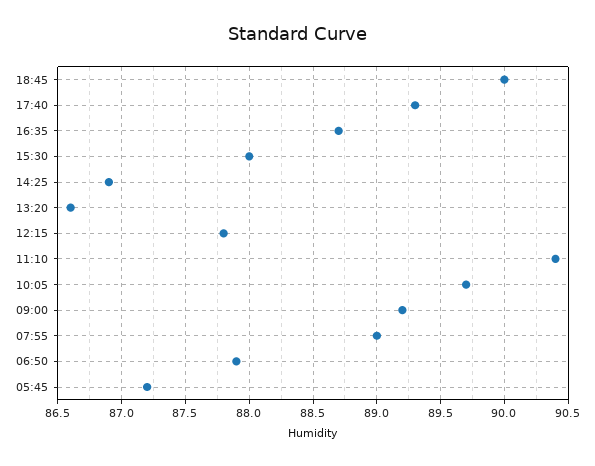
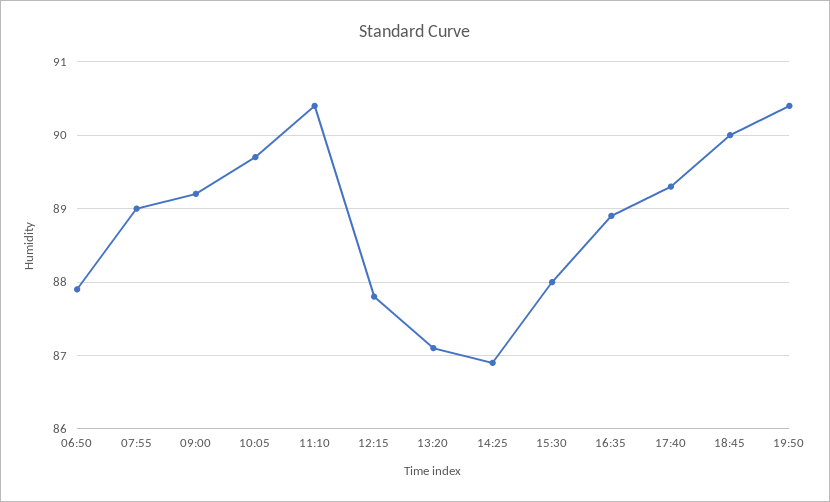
16:35: 88.7 -> 88.9
13:20: 86.6 -> 87.1
05:45: 87.2 -> none
19:50: none -> 90.4

